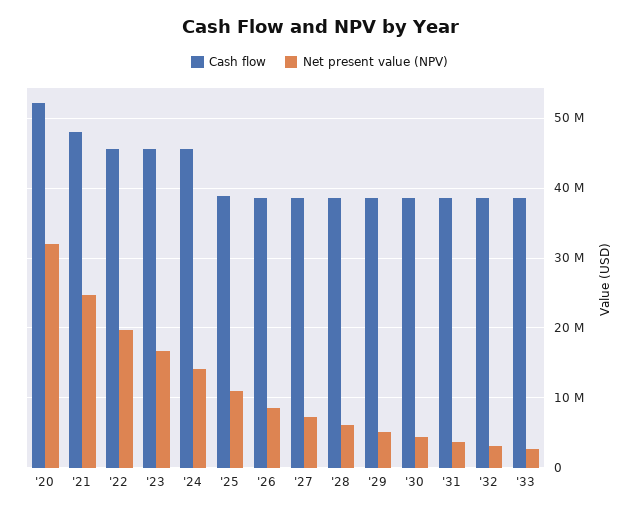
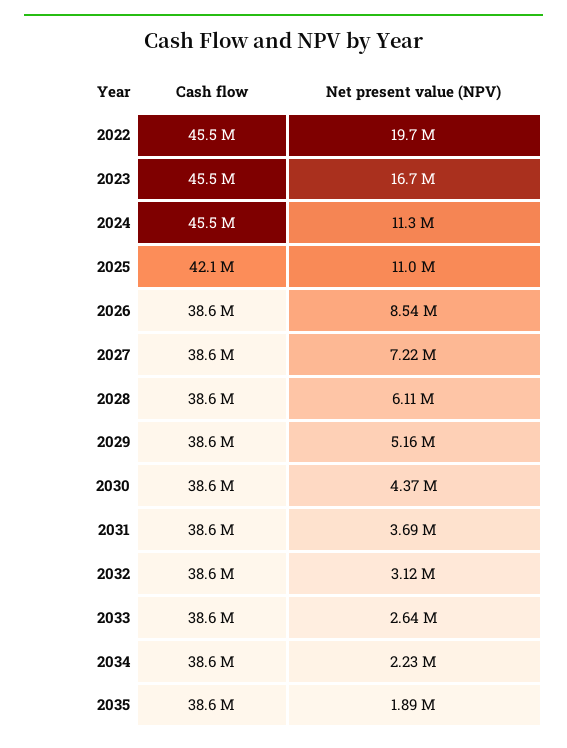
Cash flow, '20: 52000000 -> none
Net present value (NPV), '20: 32000000 -> none
Cash flow, '21: 48000000 -> none
Net present value (NPV), '21: 25000000 -> none
Net present value (NPV), '24: 14000000 -> 11300000
Cash flow, '25: 39000000 -> 42100000
Cash flow, 2034: none -> 38600000
Net present value (NPV), 2034: none -> 2230000
Cash flow, 2035: none -> 38600000
Net present value (NPV), 2035: none -> 1890000

